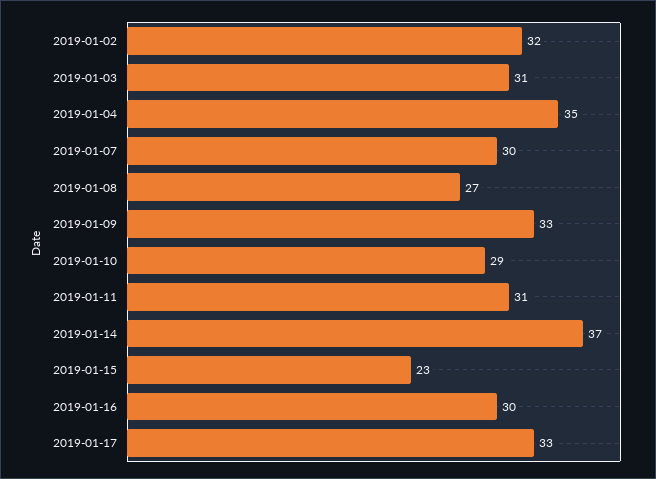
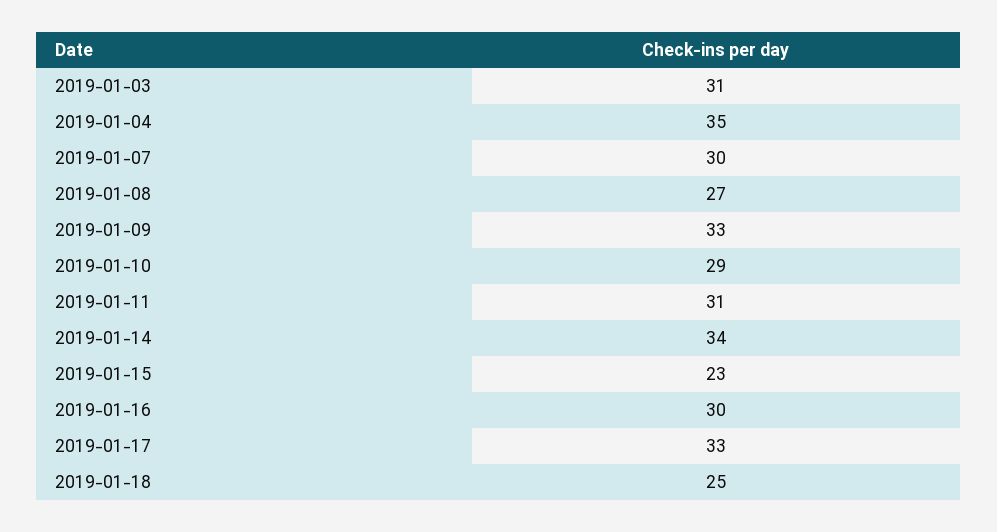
2019-01-02: 32 -> none
2019-01-14: 37 -> 34
2019-01-18: none -> 25

